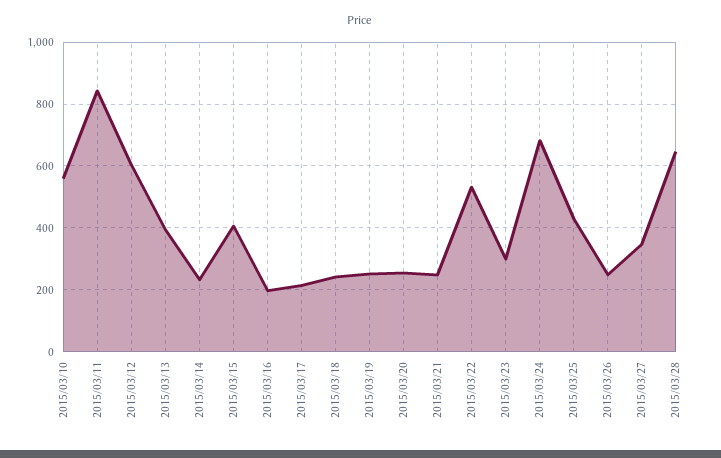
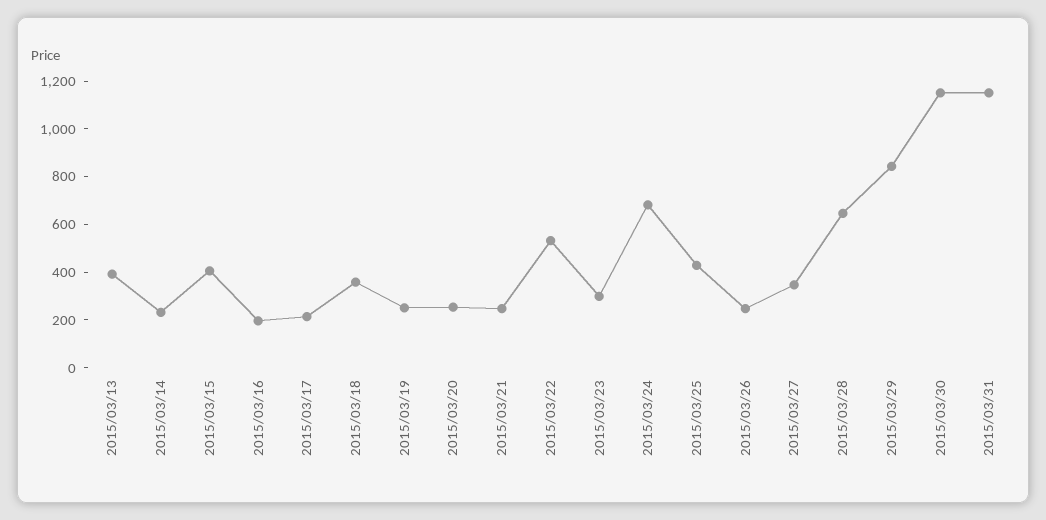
2015/03/10: 560 -> none
2015/03/11: 840 -> none
2015/03/12: 600 -> none
2015/03/18: 240 -> 350
2015/03/29: none -> 850
2015/03/30: none -> 1150
2015/03/31: none -> 1150

